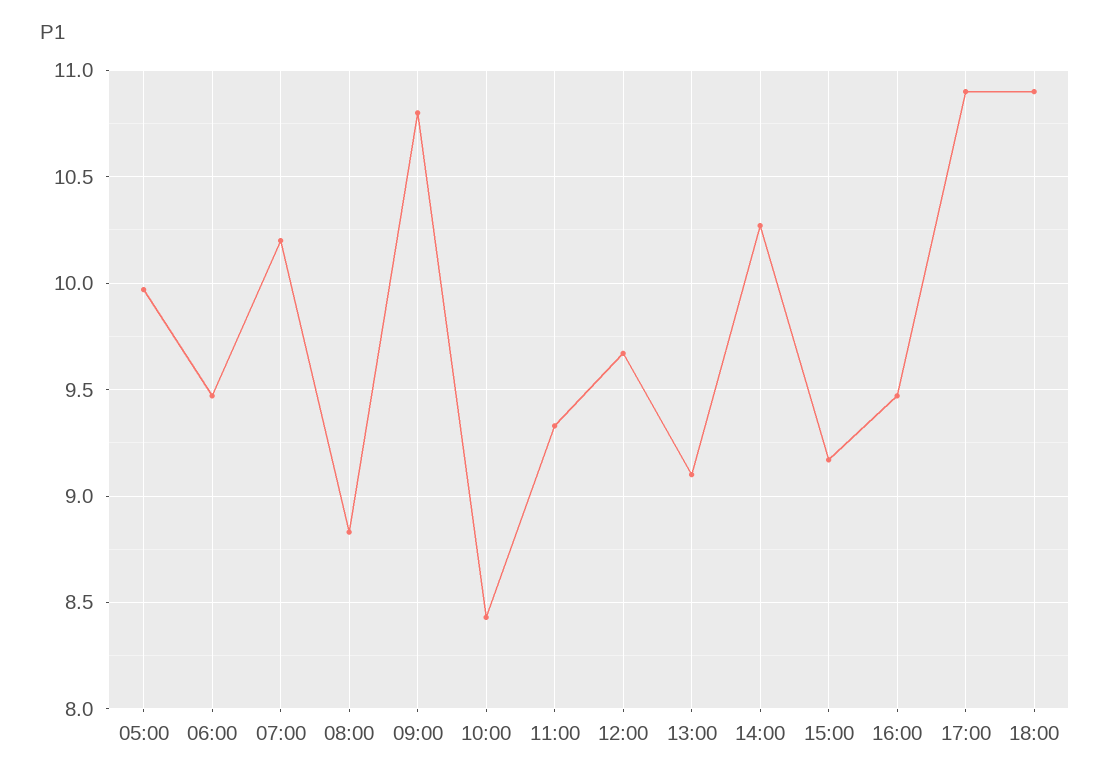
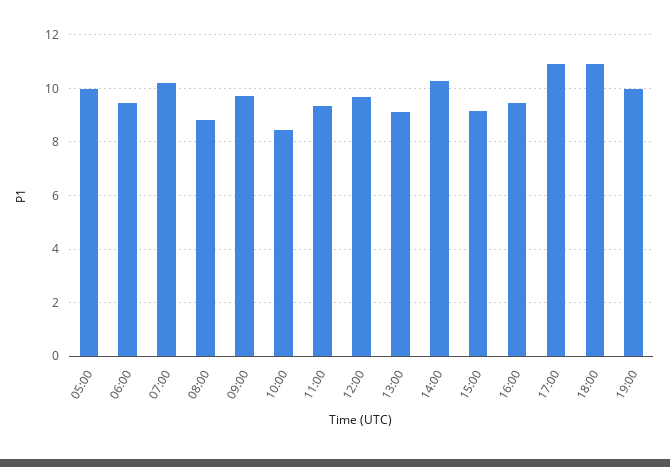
09:00: 10.8 -> 9.75
19:00: none -> 10

